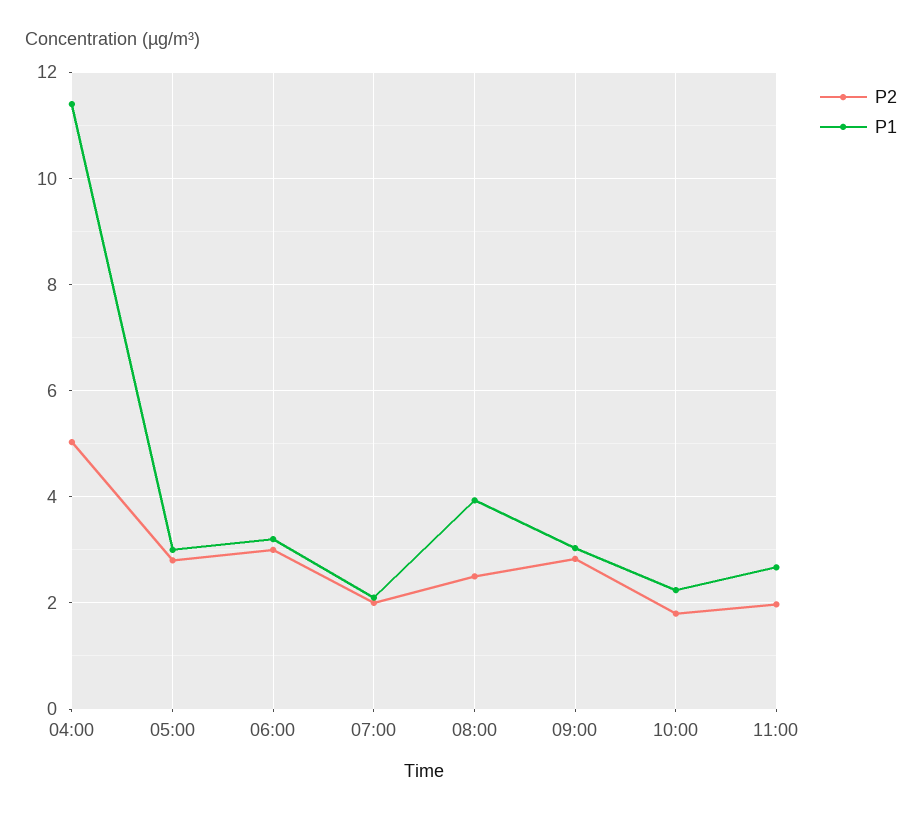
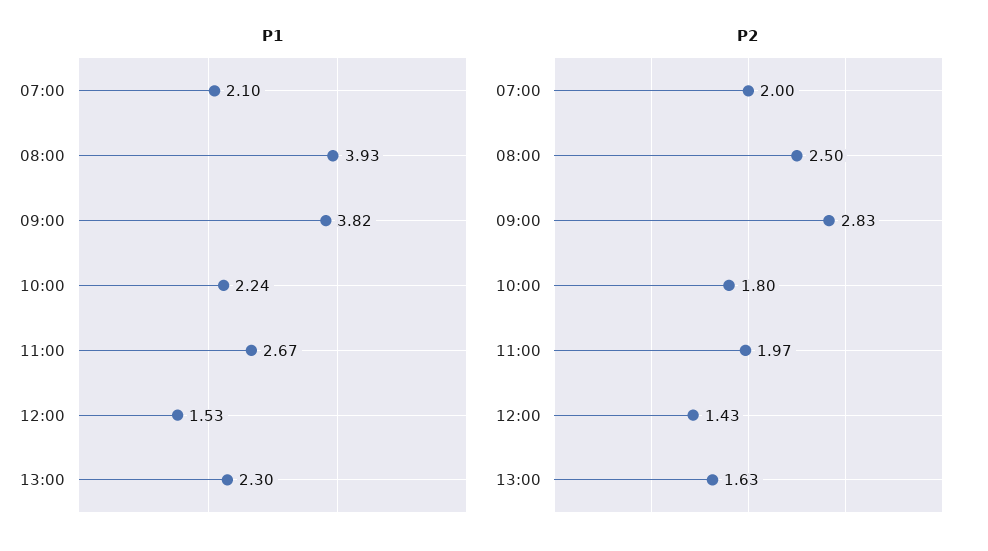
P2, 04:00: 5 -> none
P1, 04:00: 11.4 -> none
P2, 05:00: 2.8 -> none
P1, 05:00: 3 -> none
P2, 06:00: 3 -> none
P1, 06:00: 3.2 -> none
P1, 09:00: 3 -> 3.82
P1, 12:00: none -> 1.53
P1, 13:00: none -> 2.3
P2, 12:00: none -> 1.43
P2, 13:00: none -> 1.63

